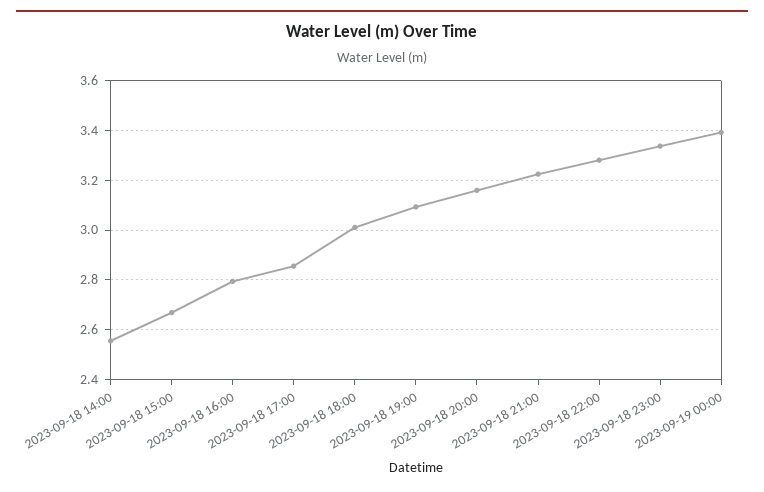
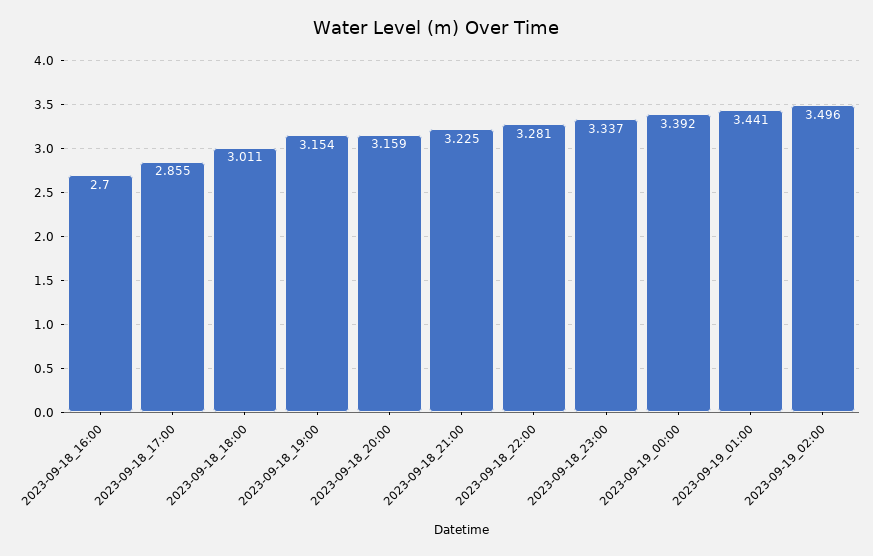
2023-09-18 14:00: 2.55 -> none
2023-09-18 15:00: 2.675 -> none
2023-09-18 16:00: 2.8 -> 2.7
2023-09-18 19:00: 3.1 -> 3.154
2023-09-19_01:00: none -> 3.441
2023-09-19_02:00: none -> 3.496

